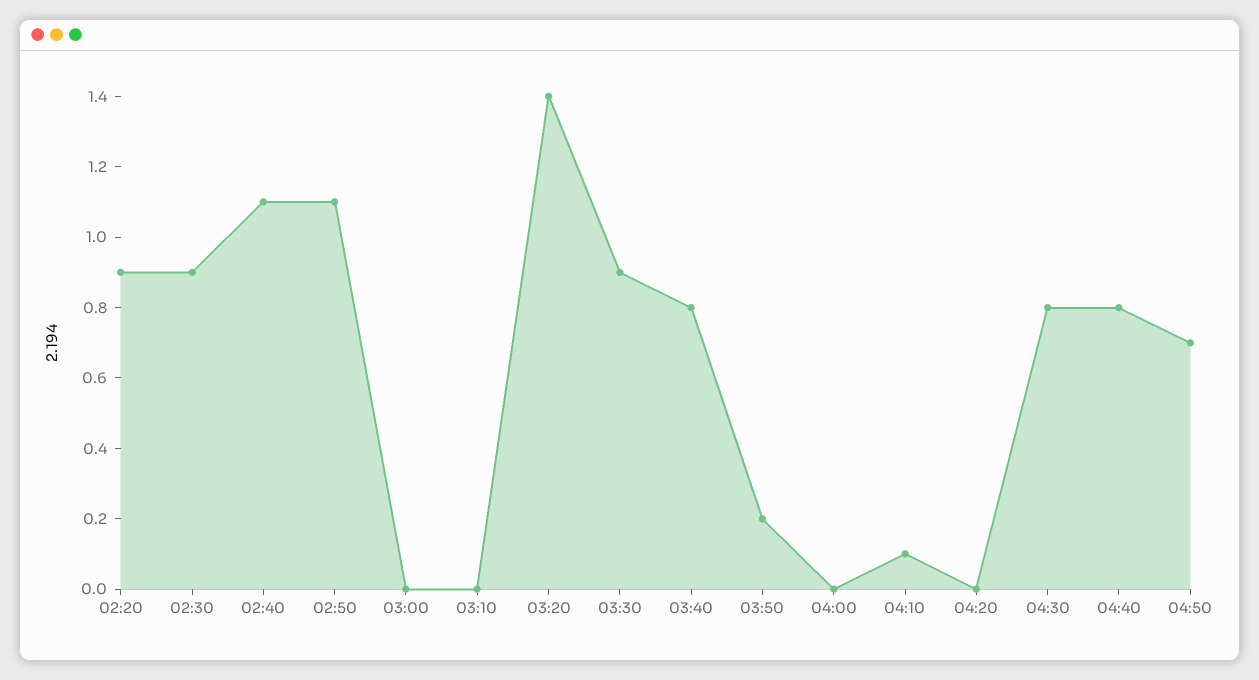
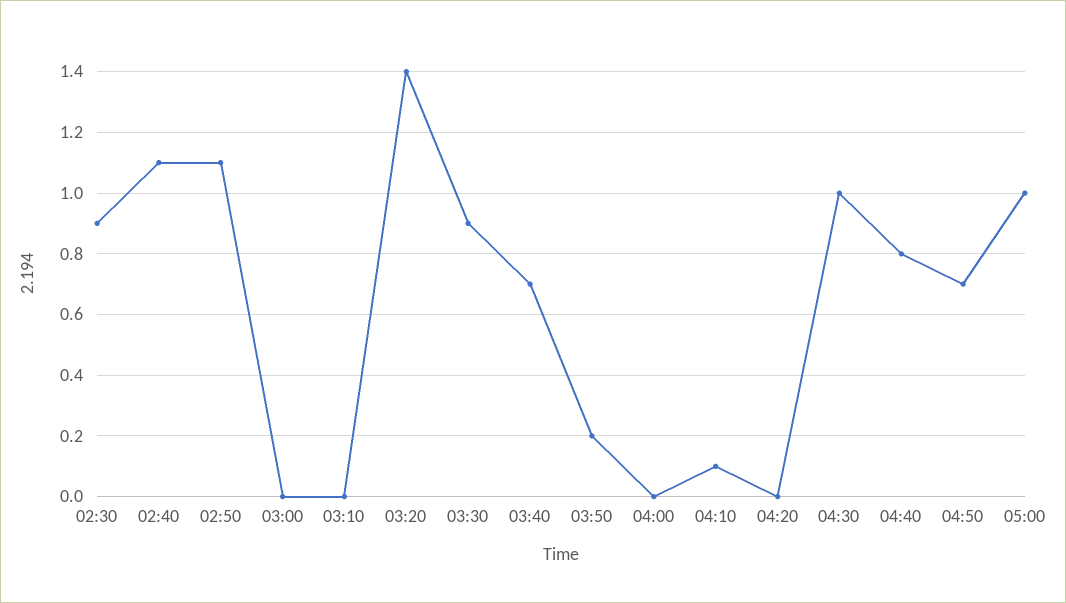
02:20: 0.9 -> none
03:40: 0.8 -> 0.7
04:30: 0.8 -> 1
05:00: none -> 1

